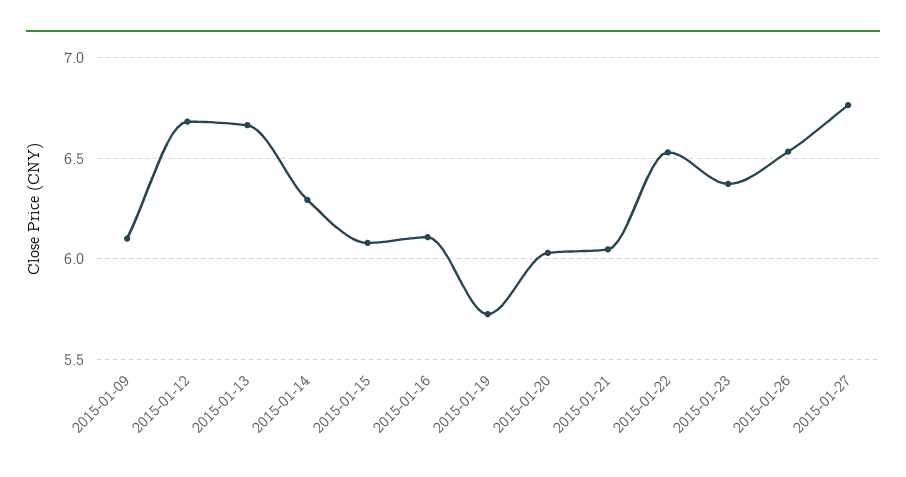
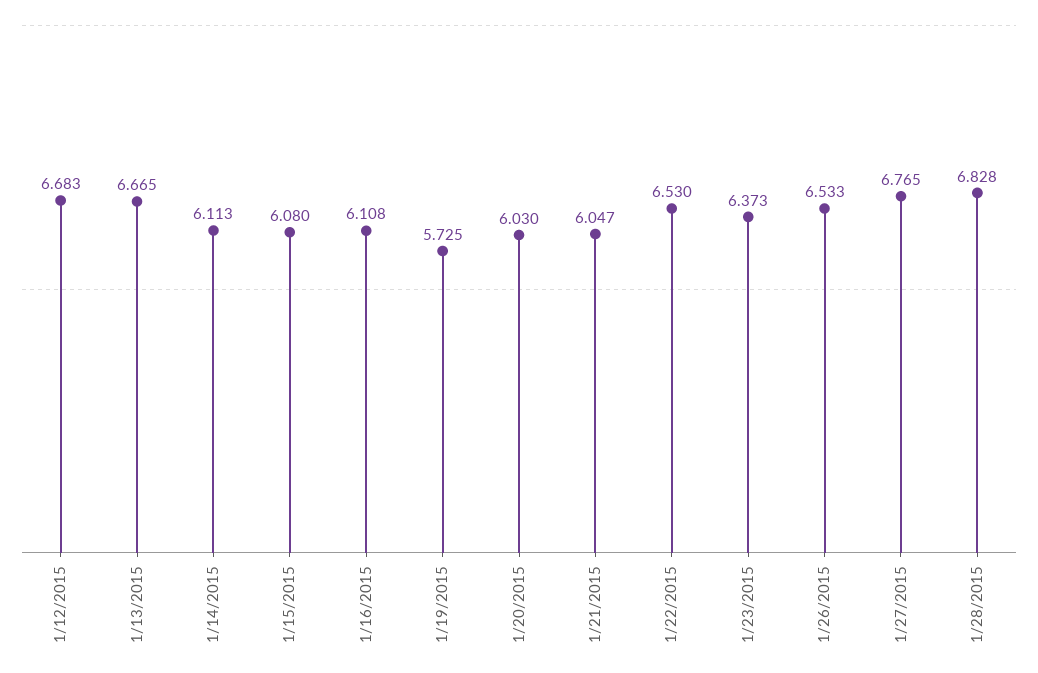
2015-01-09: 6.1 -> none
2015-01-14: 6.3 -> 6.113
1/28/2015: none -> 6.828

